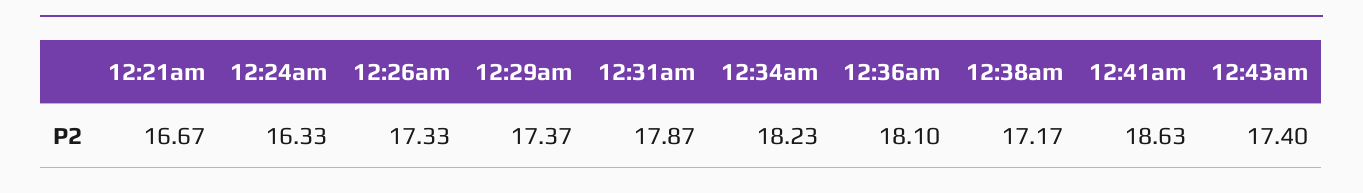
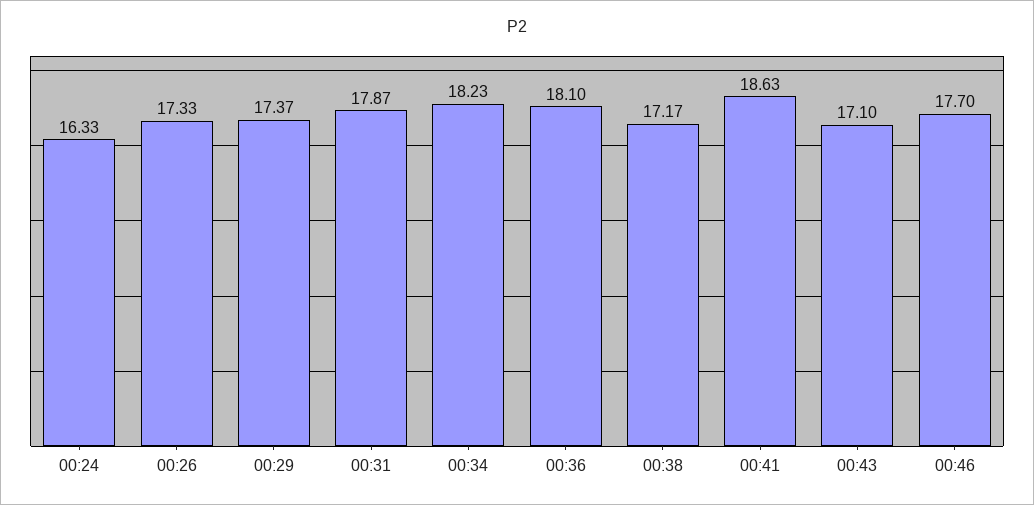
12:21am: 16.67 -> none
12:43am: 17.4 -> 17.1
00:46: none -> 17.7

